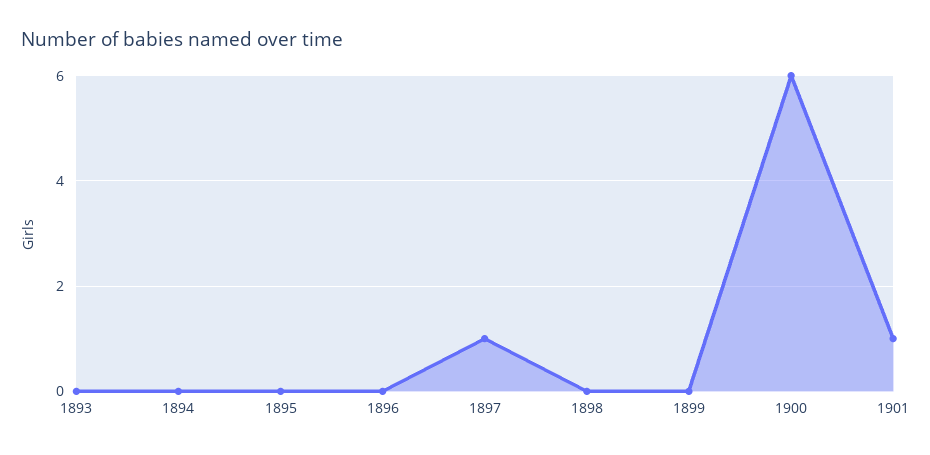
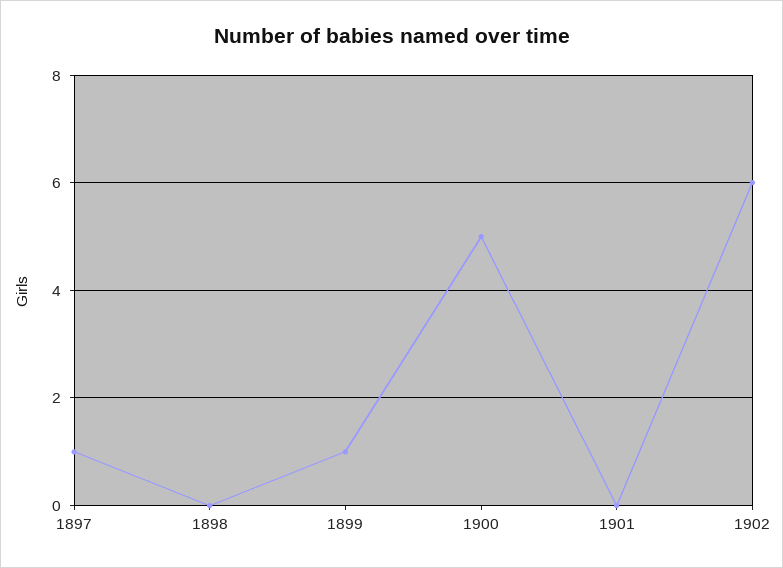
1893: 0 -> none
1894: 0 -> none
1895: 0 -> none
1896: 0 -> none
1899: 0 -> 1
1900: 6 -> 5
1901: 1 -> 0
1902: none -> 6

